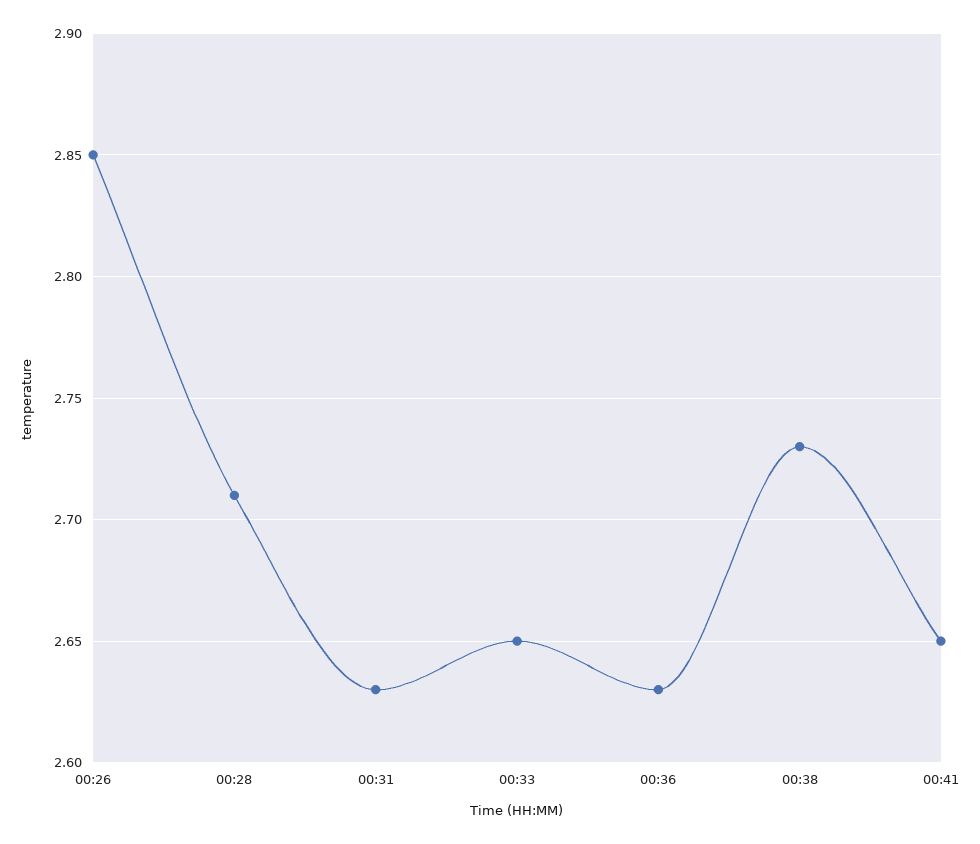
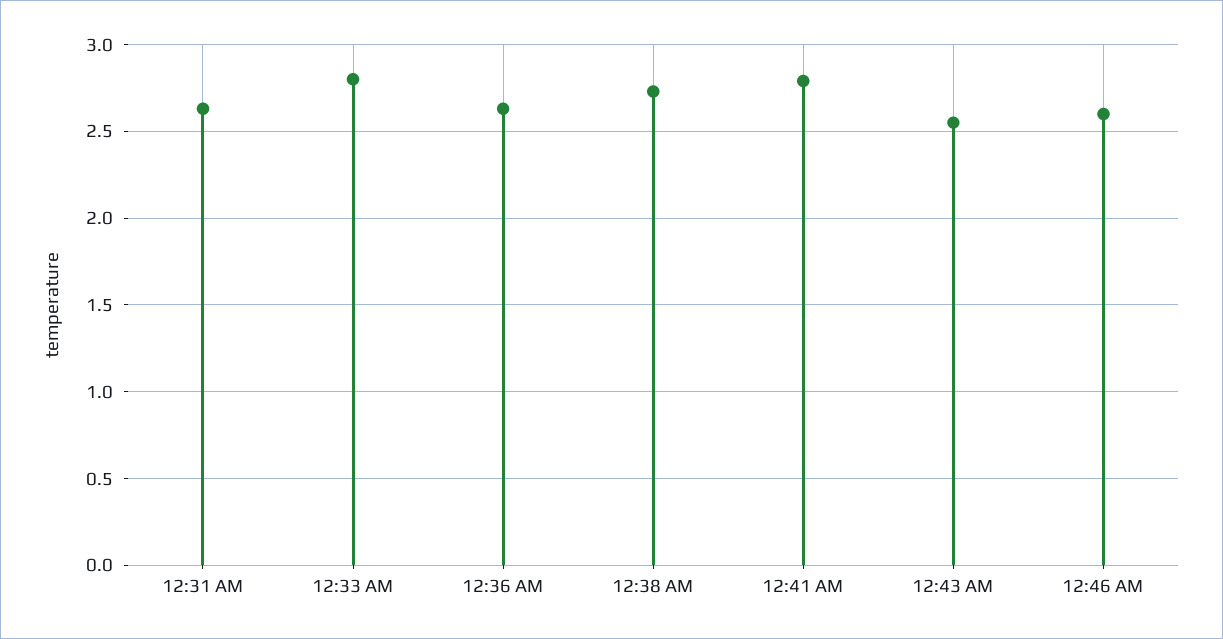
00:26: 2.85 -> none
00:28: 2.71 -> none
00:33: 2.65 -> 2.8
00:41: 2.65 -> 2.8
12:43 AM: none -> 2.55
12:46 AM: none -> 2.6

